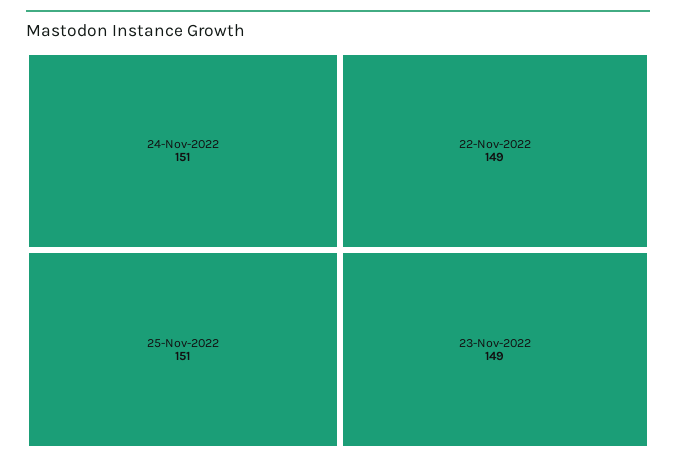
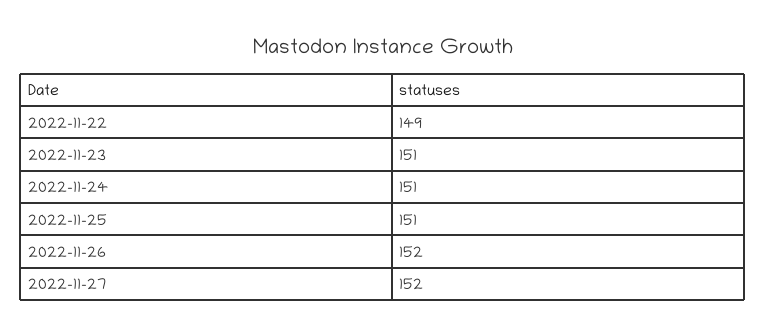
23-Nov-2022: 149 -> 151
2022-11-26: none -> 152
2022-11-27: none -> 152

